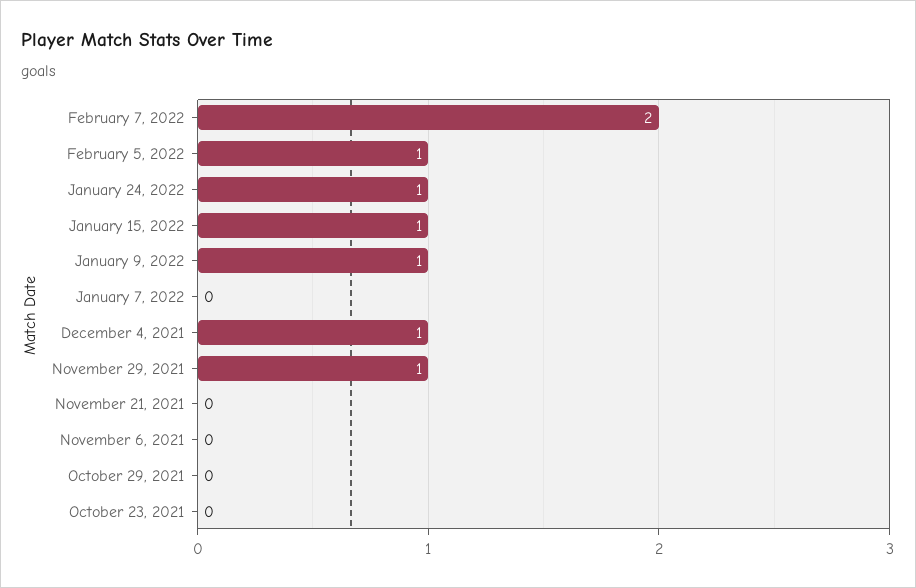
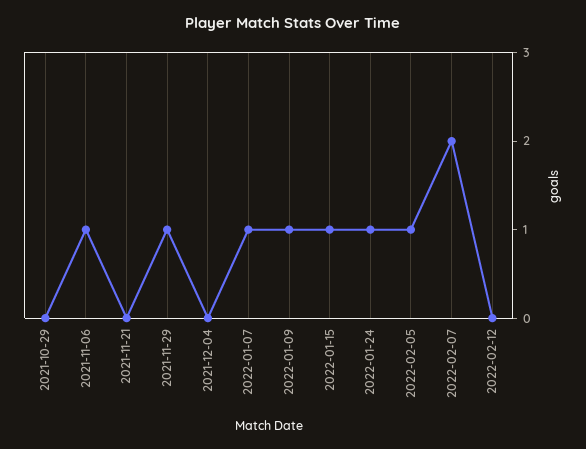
January 7, 2022: 0 -> 1
December 4, 2021: 1 -> 0
November 6, 2021: 0 -> 1
October 23, 2021: 0 -> none
2022-02-12: none -> 0

